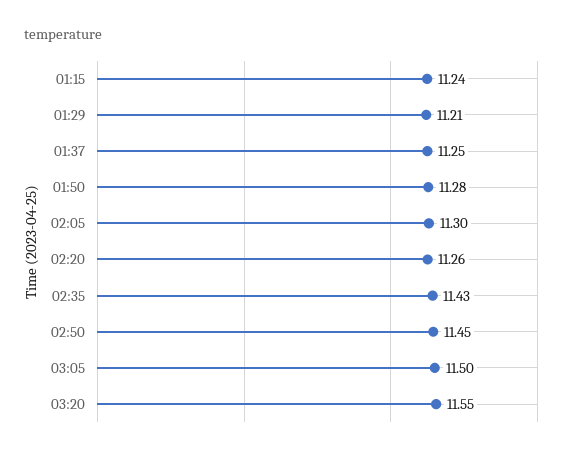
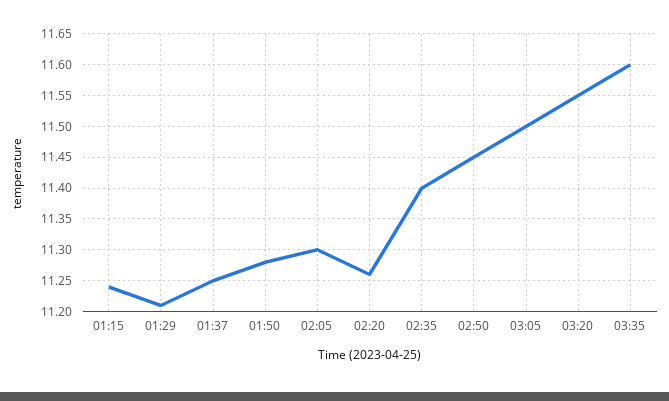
02:35: 11.43 -> 11.4
03:35: none -> 11.6

